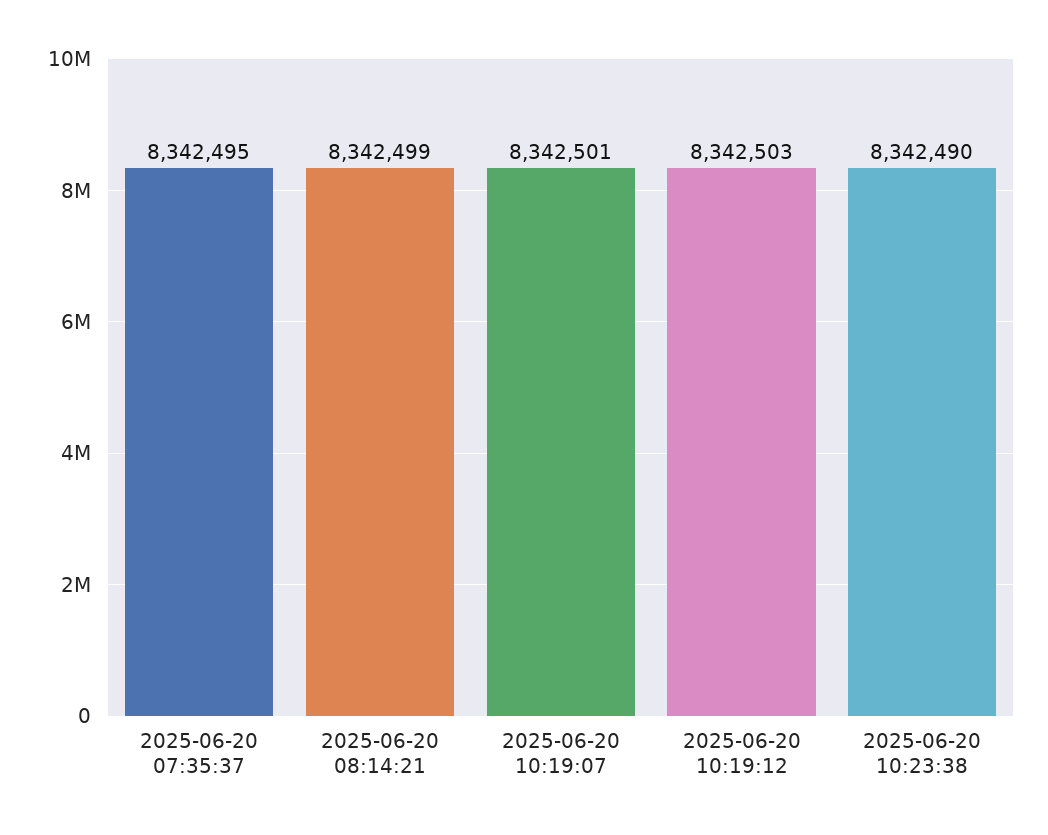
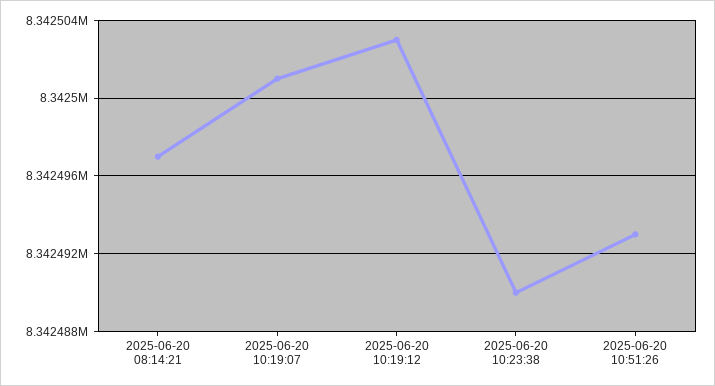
2025-06-20 07:35:37: 8342495 -> none
2025-06-20 08:14:21: 8342499 -> 8342497
2025-06-20 10:51:26: none -> 8342493

